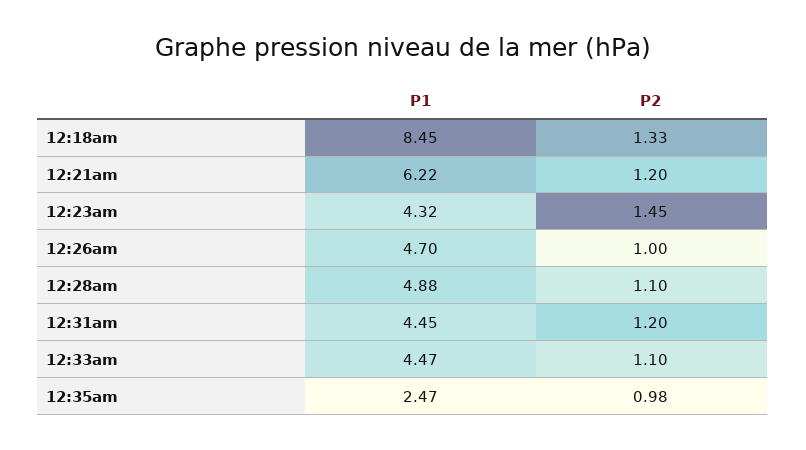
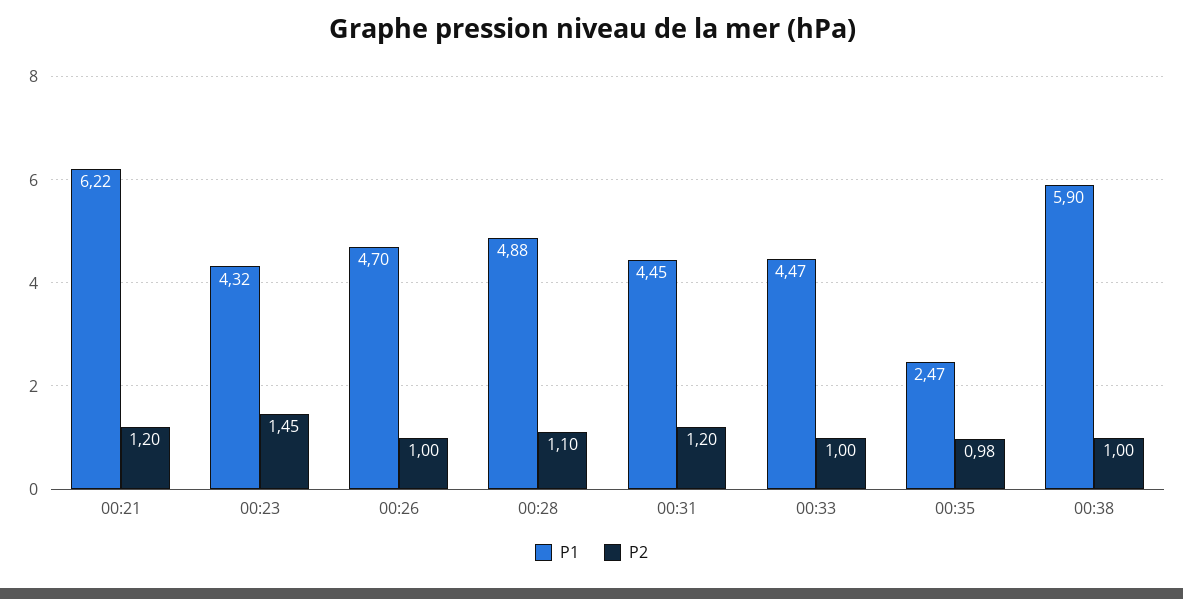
P1, 12:18am: 8.45 -> none
P2, 12:18am: 1.33 -> none
P2, 12:33am: 1.1 -> 1
P1, 00:38: none -> 5.9
P2, 00:38: none -> 1

